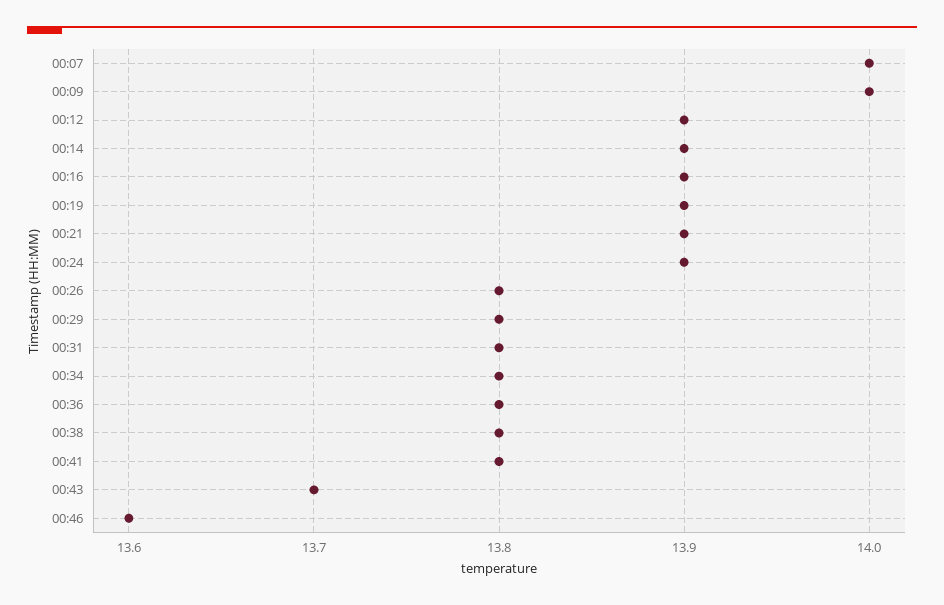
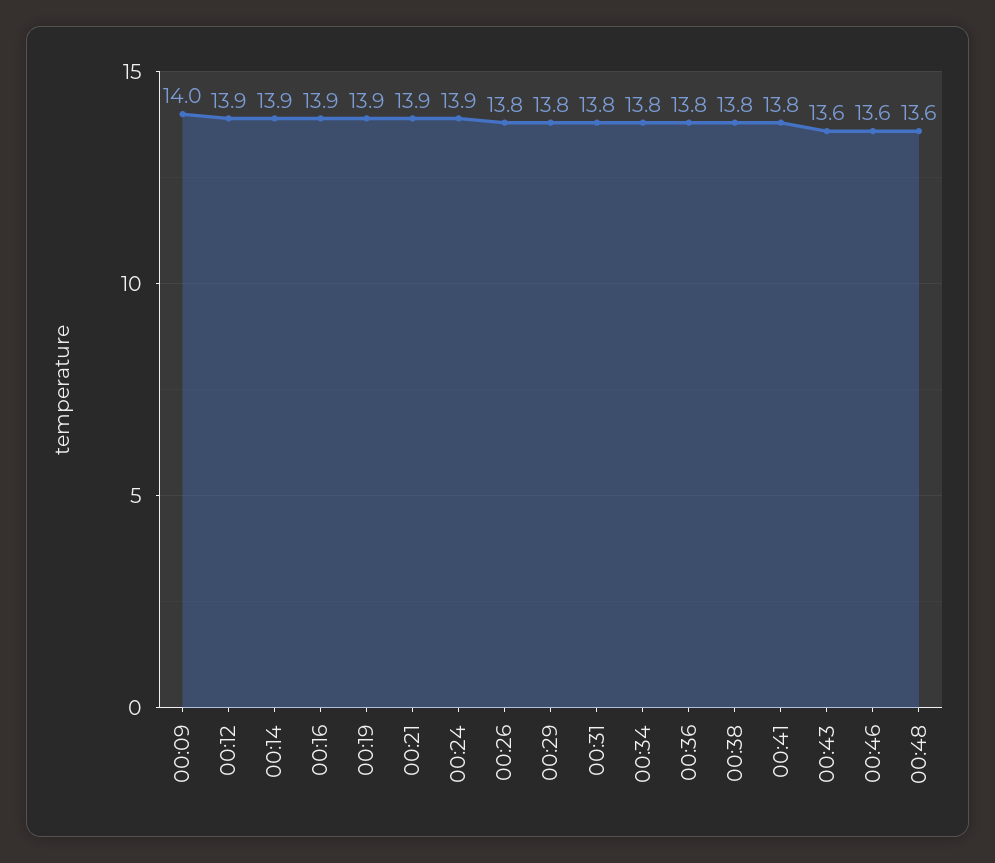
00:07: 14 -> none
00:43: 13.7 -> 13.6
00:48: none -> 13.6

